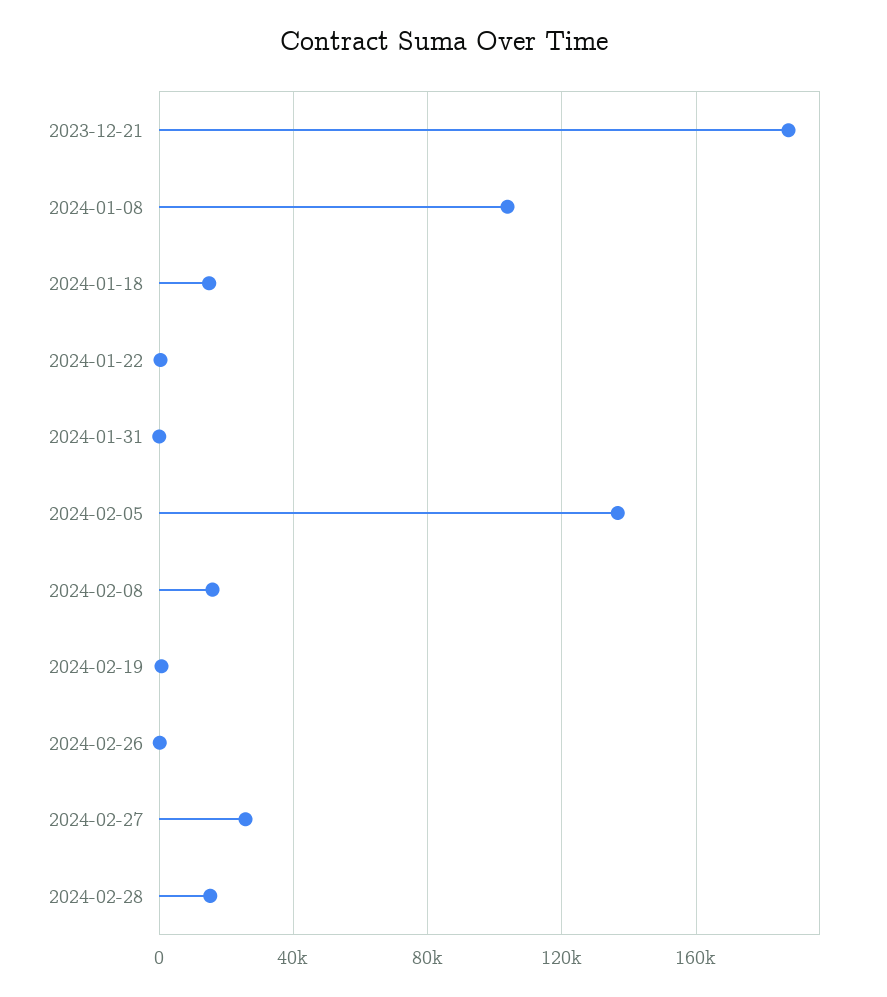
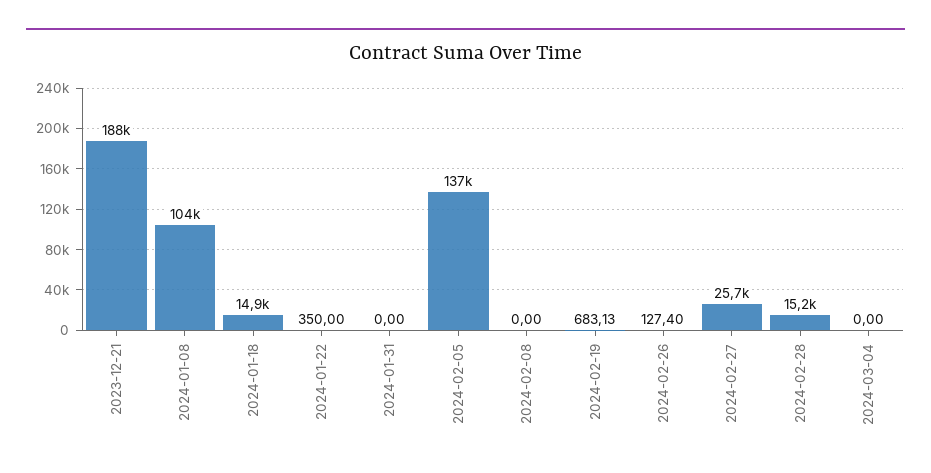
2024-02-08: 15000 -> 0
2024-03-04: none -> 0

